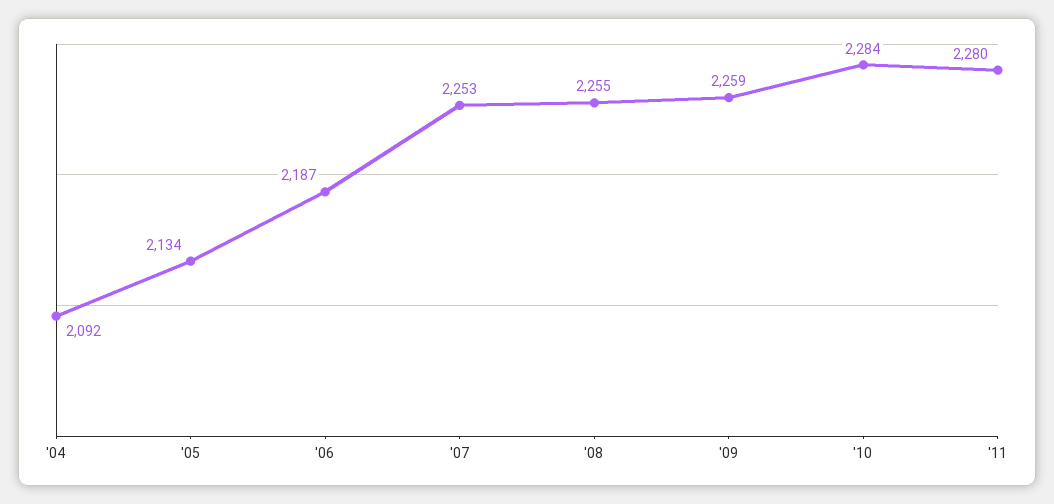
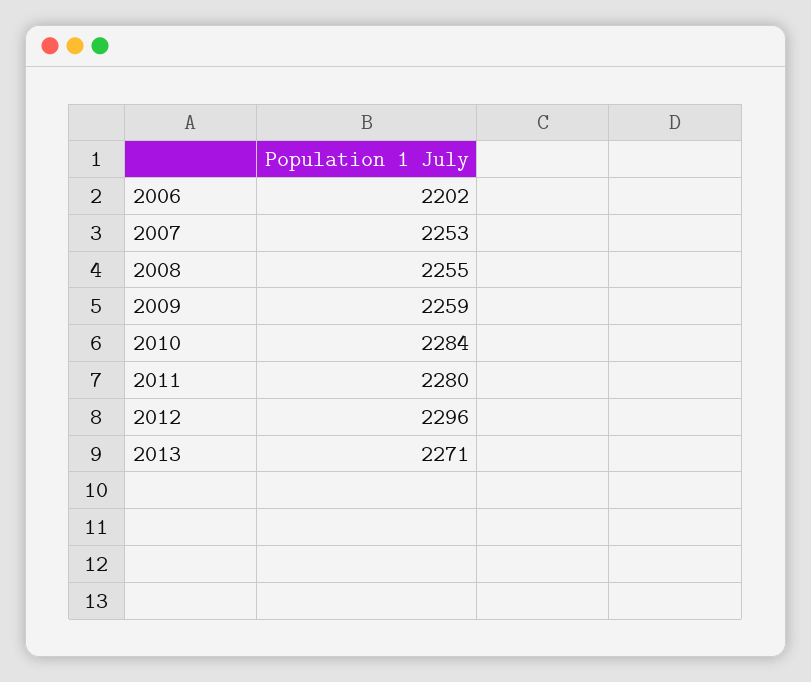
'04: 2092 -> none
'05: 2134 -> none
'06: 2187 -> 2202
2012: none -> 2296
2013: none -> 2271

